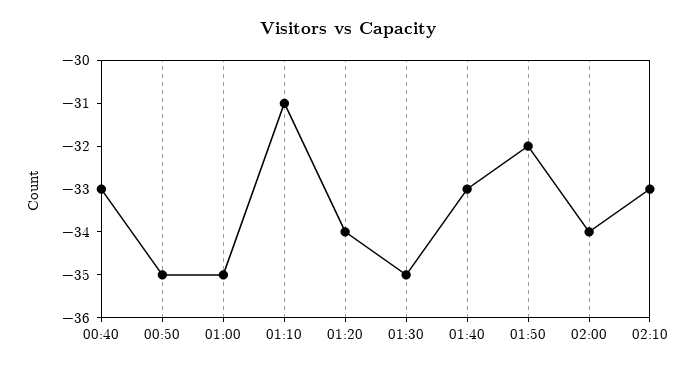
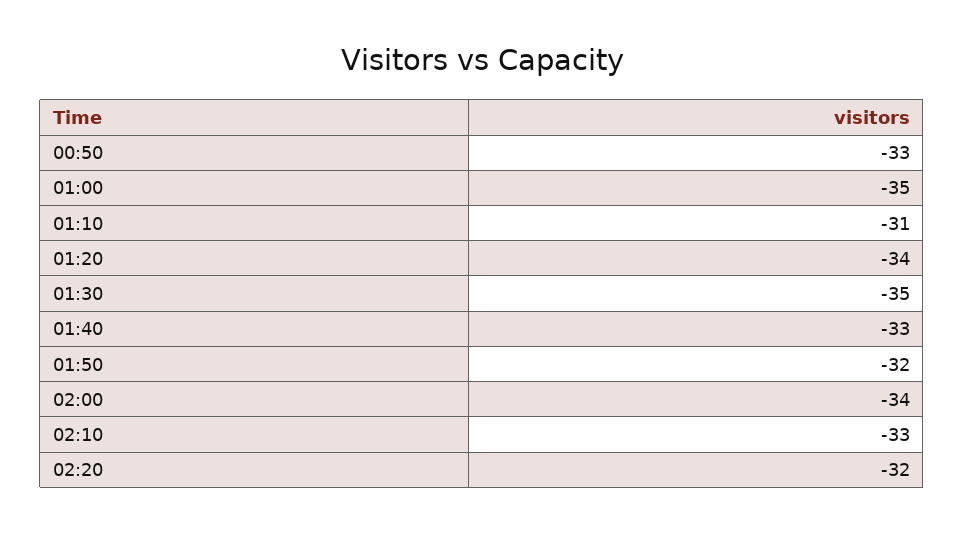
00:40: -33 -> none
00:50: -35 -> -33
02:20: none -> -32

